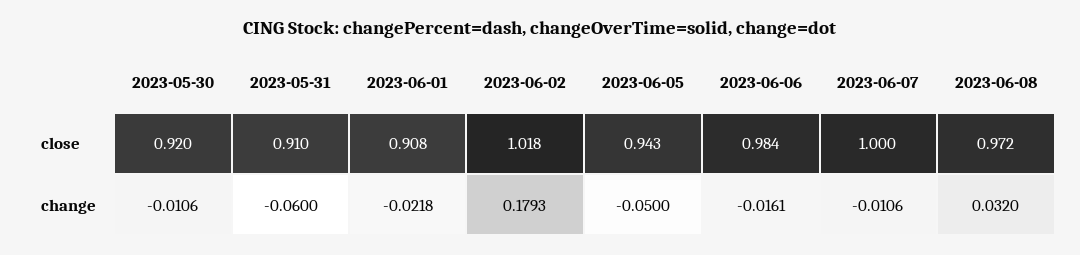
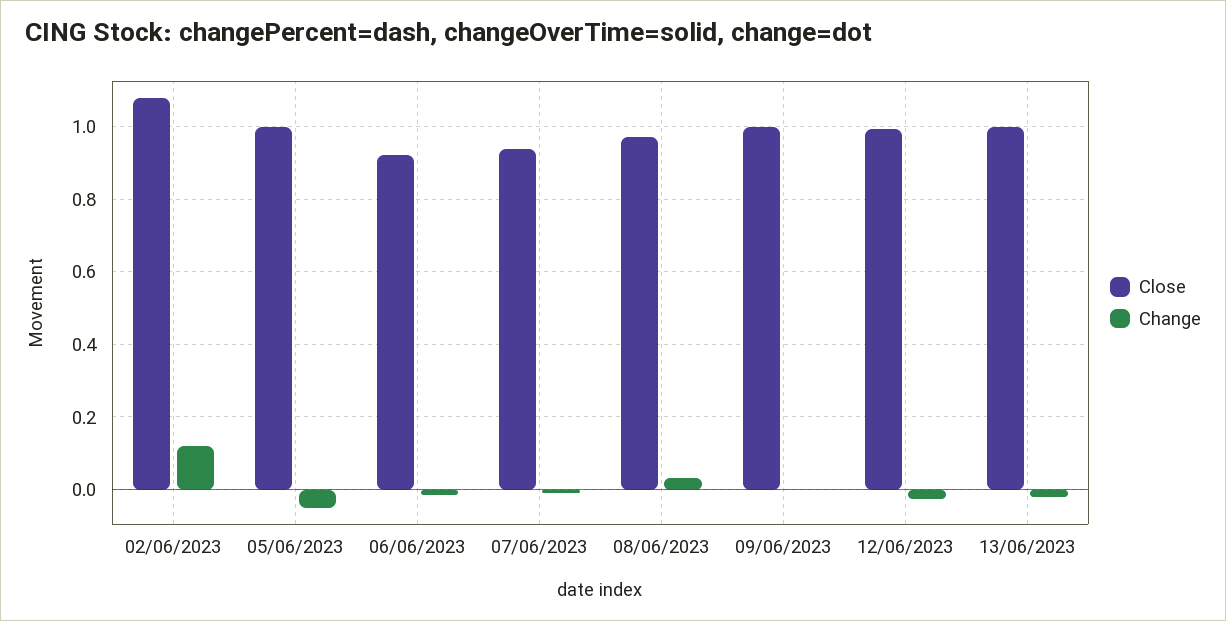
close, 2023-05-30: 0.92 -> none
close, 2023-05-31: 0.91 -> none
close, 2023-06-01: 0.908 -> none
close, 2023-06-02: 1.018 -> 1.08
close, 2023-06-05: 0.943 -> 1
close, 2023-06-06: 0.984 -> 0.92
close, 2023-06-07: 1 -> 0.94
change, 2023-05-30: -0.0106 -> none
change, 2023-05-31: -0.06 -> none
change, 2023-06-01: -0.0218 -> none
change, 2023-06-02: 0.1793 -> 0.12
close, 09/06/2023: none -> 1
change, 09/06/2023: none -> 0
close, 12/06/2023: none -> 1
change, 12/06/2023: none -> -0.02
close, 13/06/2023: none -> 1
change, 13/06/2023: none -> -0.02

